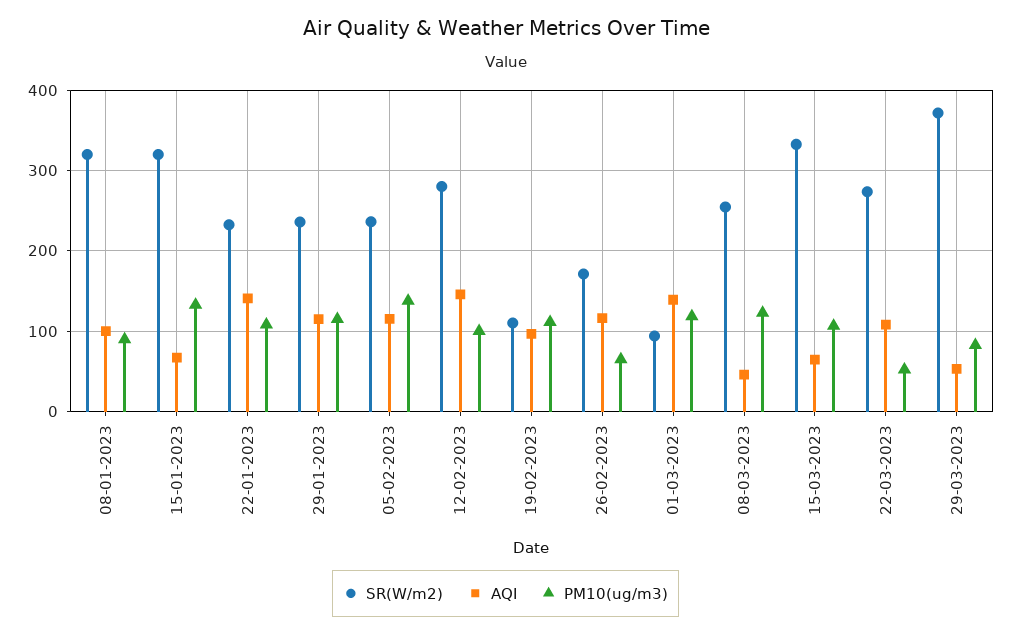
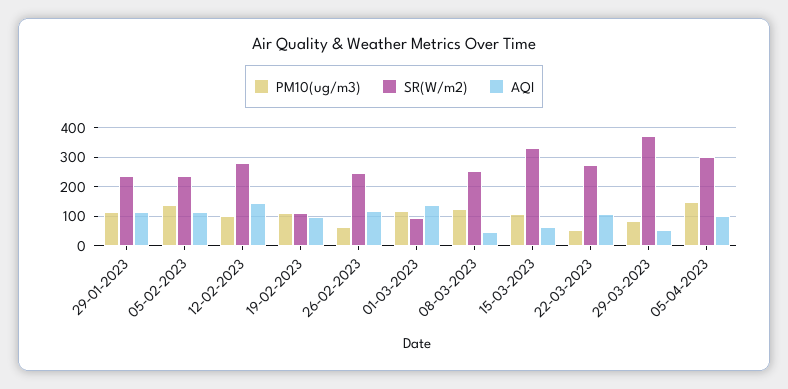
SR(W/m2), 08-01-2023: 320 -> none
AQI, 08-01-2023: 100 -> none
PM10(ug/m3), 08-01-2023: 90 -> none
SR(W/m2), 15-01-2023: 320 -> none
AQI, 15-01-2023: 70 -> none
PM10(ug/m3), 15-01-2023: 130 -> none
SR(W/m2), 22-01-2023: 230 -> none
AQI, 22-01-2023: 140 -> none
PM10(ug/m3), 22-01-2023: 110 -> none
SR(W/m2), 26-02-2023: 170 -> 250
PM10(ug/m3), 05-04-2023: none -> 150
SR(W/m2), 05-04-2023: none -> 300
AQI, 05-04-2023: none -> 100

